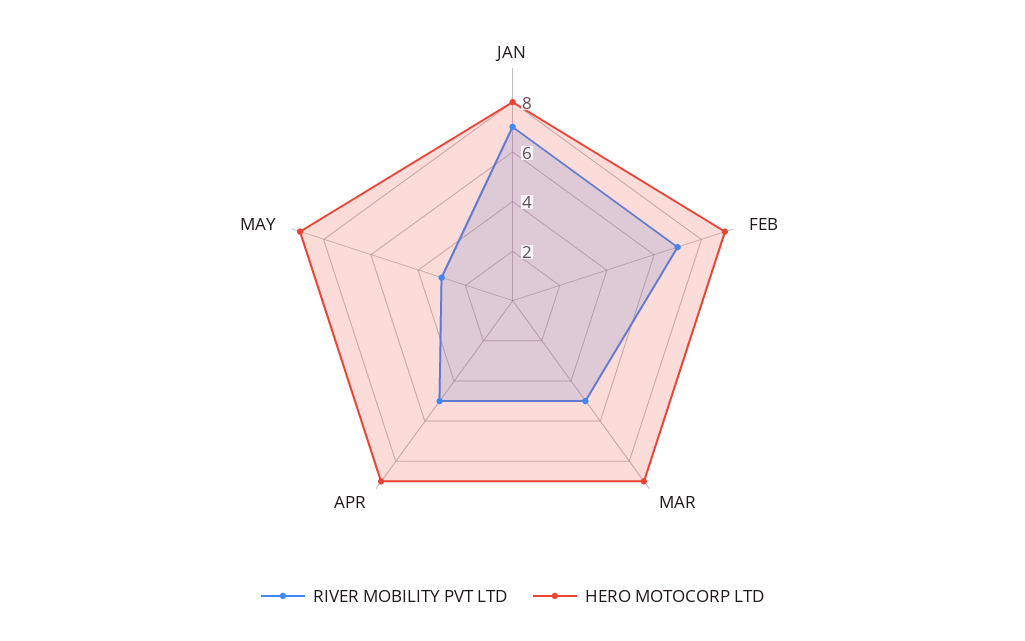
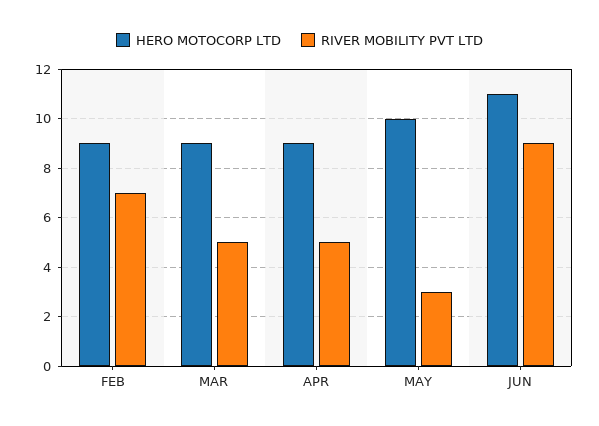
RIVER MOBILITY PVT LTD, JAN: 7 -> none
HERO MOTOCORP LTD, JAN: 8 -> none
HERO MOTOCORP LTD, MAY: 9 -> 10
HERO MOTOCORP LTD, JUN: none -> 11
RIVER MOBILITY PVT LTD, JUN: none -> 9

